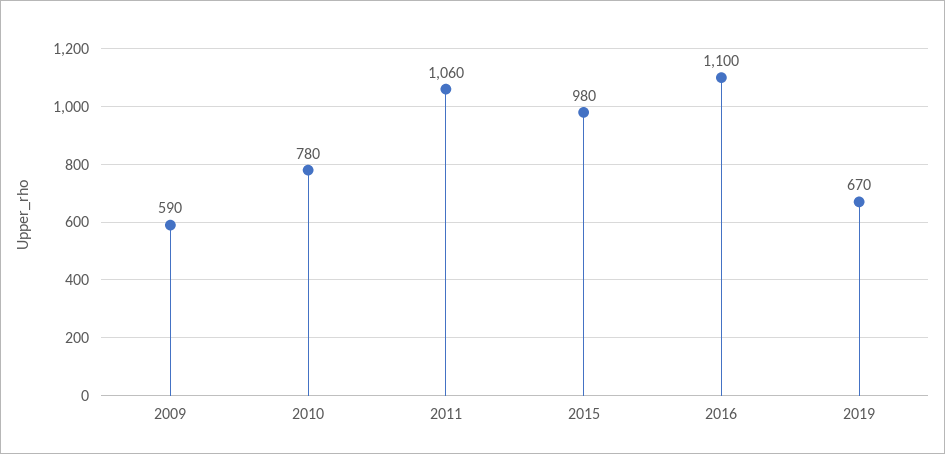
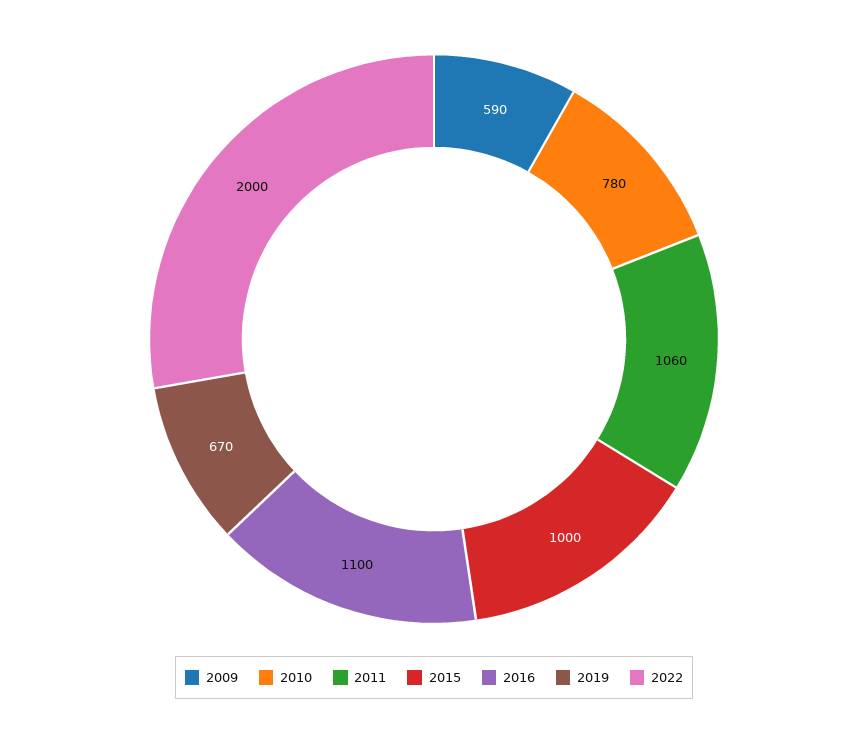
2015: 980 -> 1000
2022: none -> 2000

